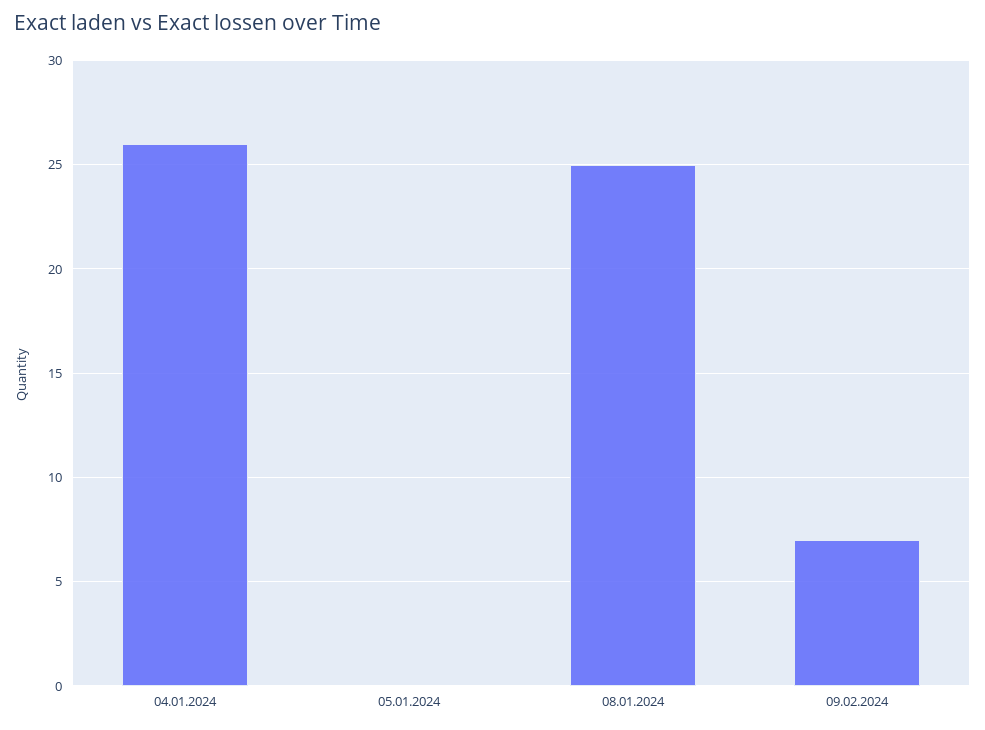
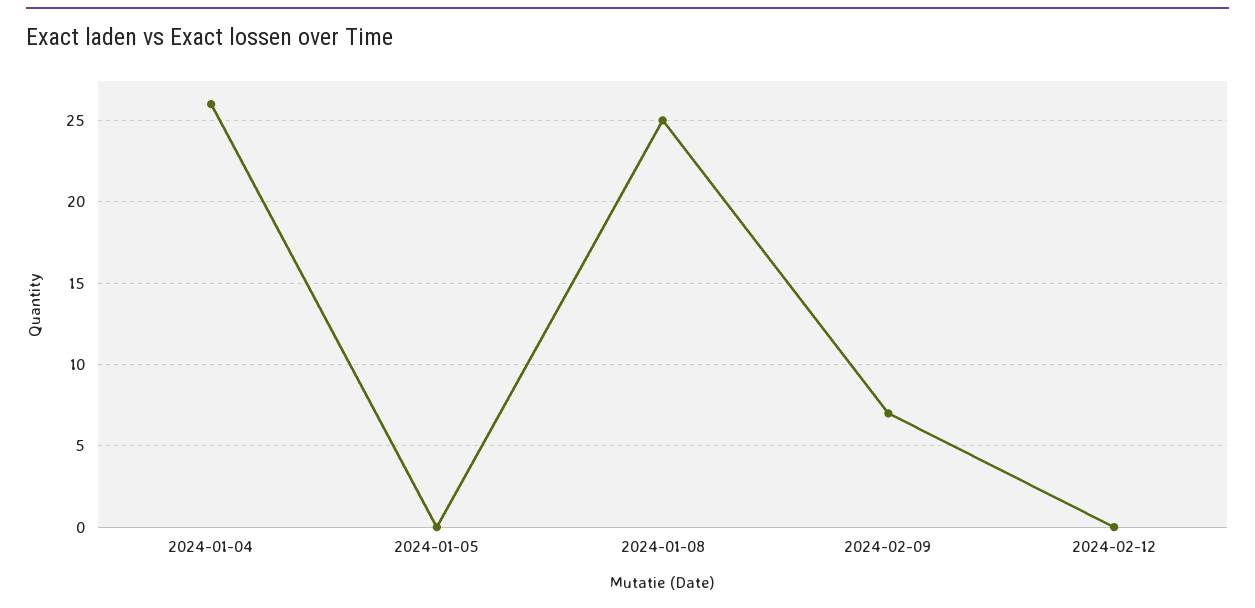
2024-02-12: none -> 0

